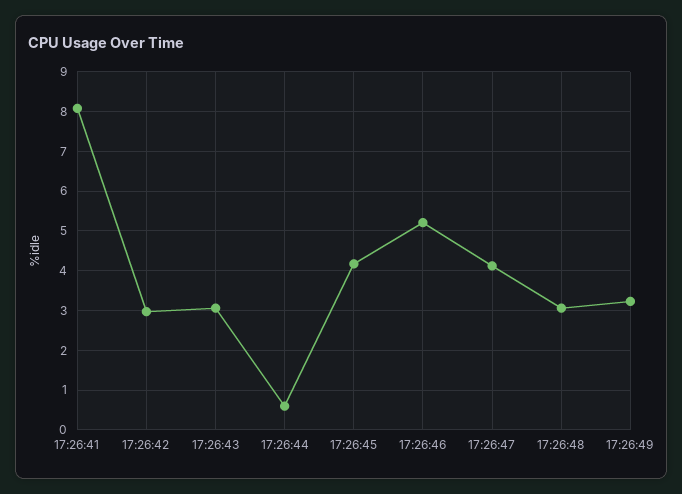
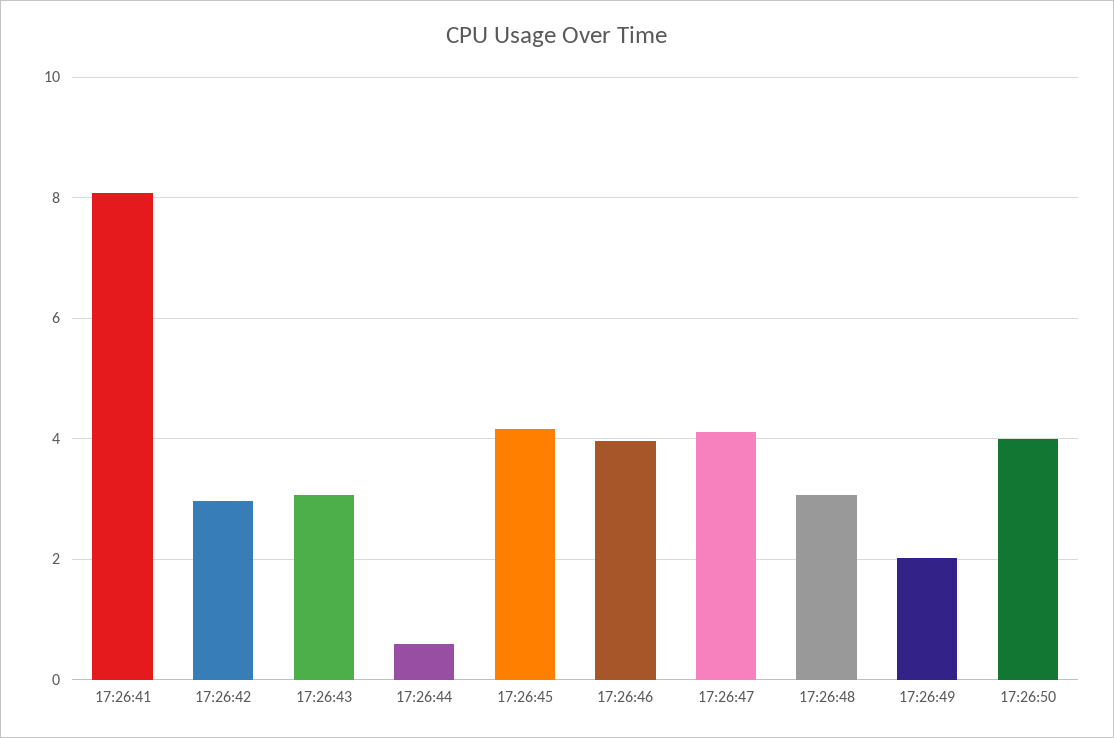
17:26:46: 5.2 -> 4
17:26:49: 3.2 -> 2
17:26:50: none -> 4

